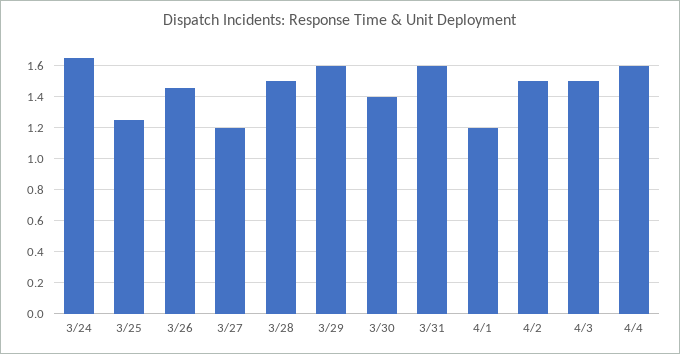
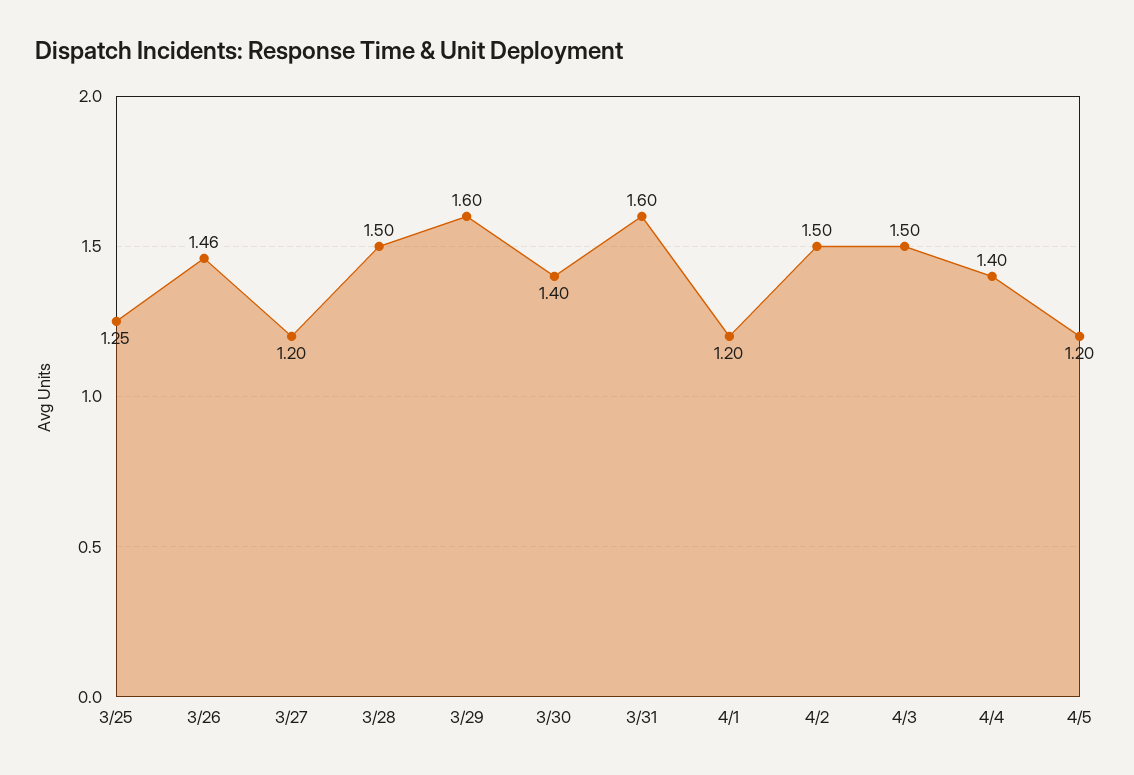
3/24: 1.65 -> none
4/4: 1.6 -> 1.4
4/5: none -> 1.2

